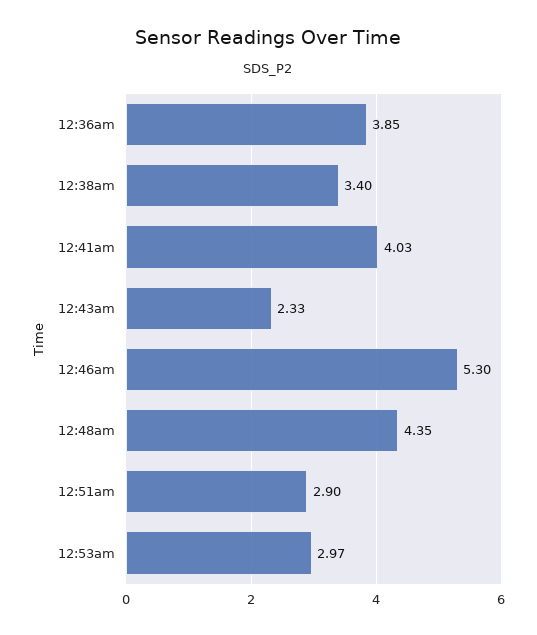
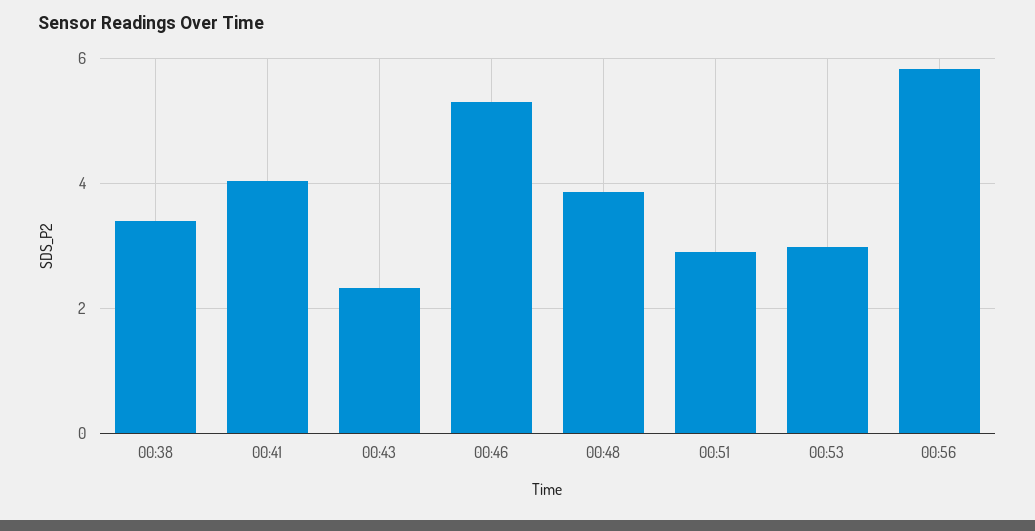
12:36am: 3.85 -> none
12:48am: 4.35 -> 3.8
00:56: none -> 5.8

